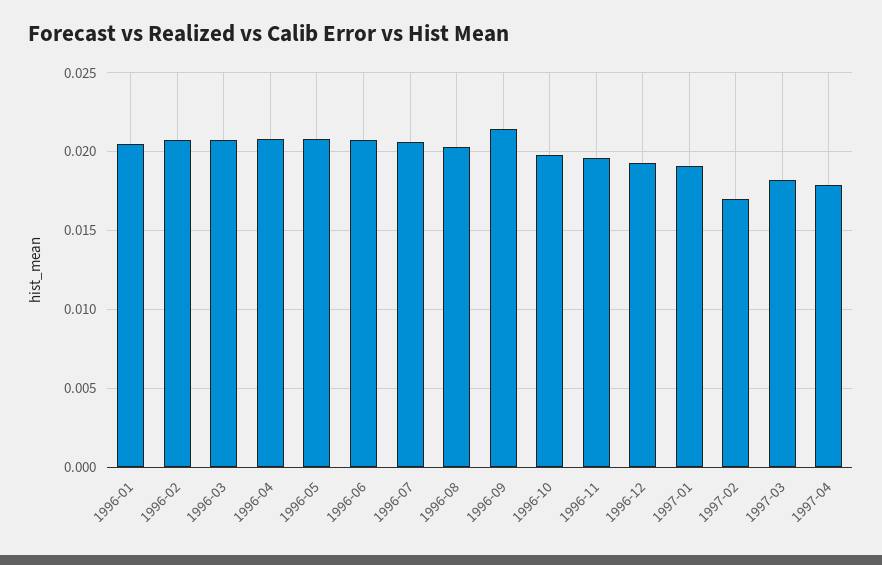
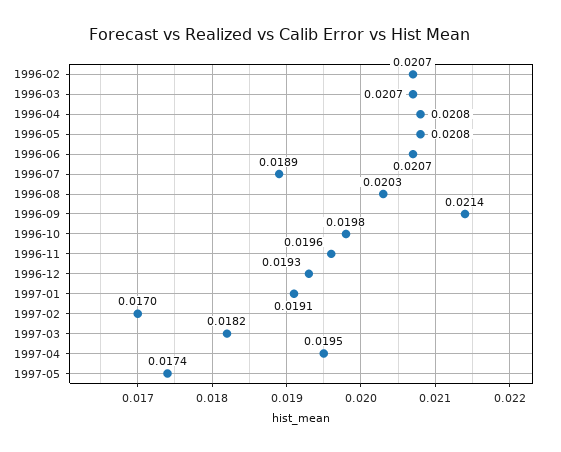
1996-01: 0.0205 -> none
1996-07: 0.0205 -> 0.0189
1997-04: 0.018 -> 0.0195
1997-05: none -> 0.0174

